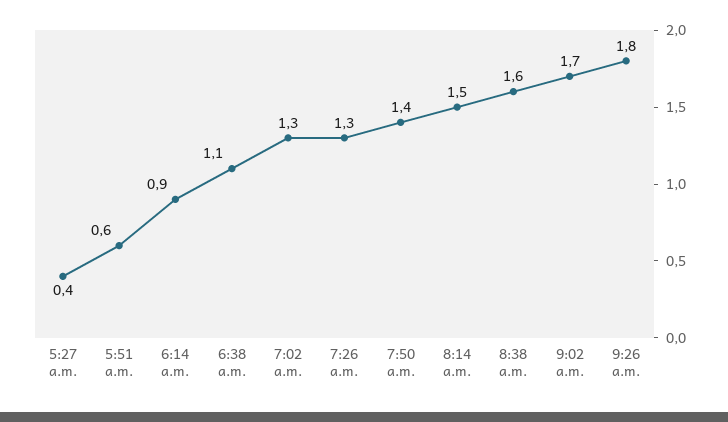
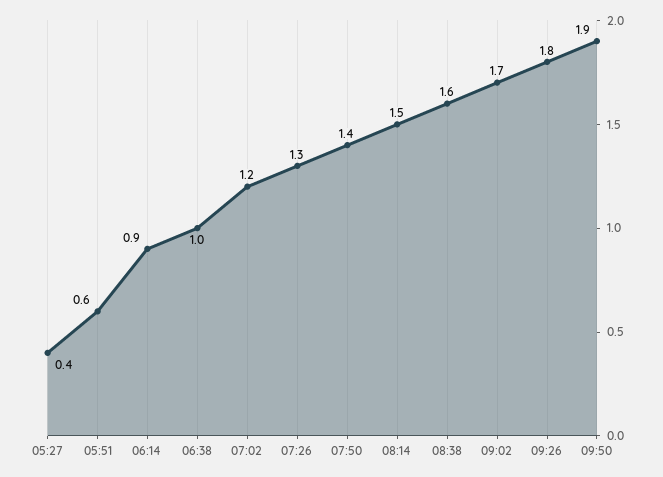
6:38 a.m.: 1.1 -> 1
7:02 a.m.: 1.3 -> 1.2
09:50: none -> 1.9

